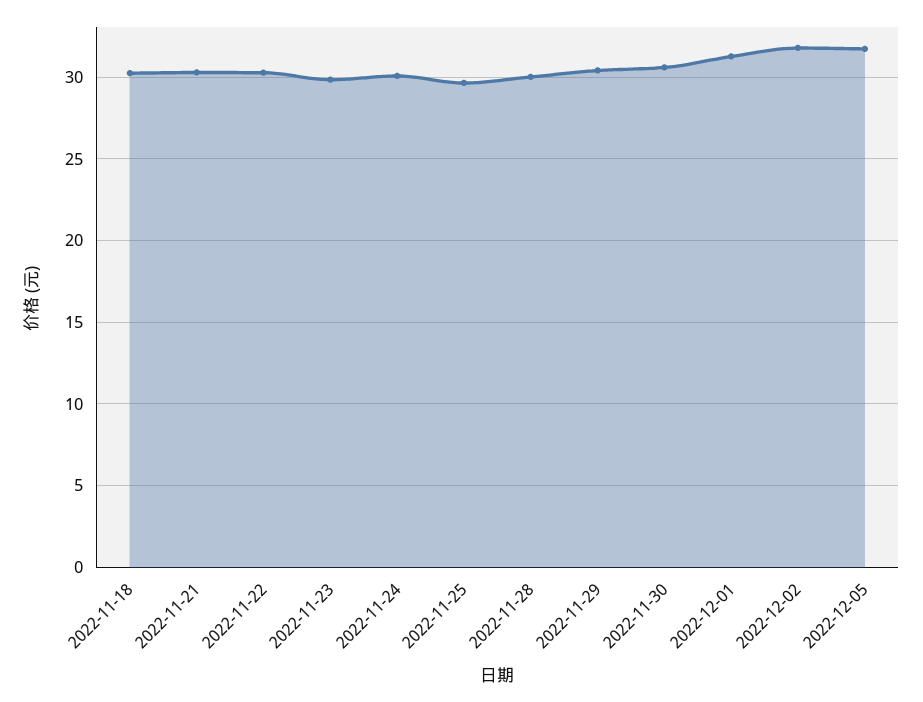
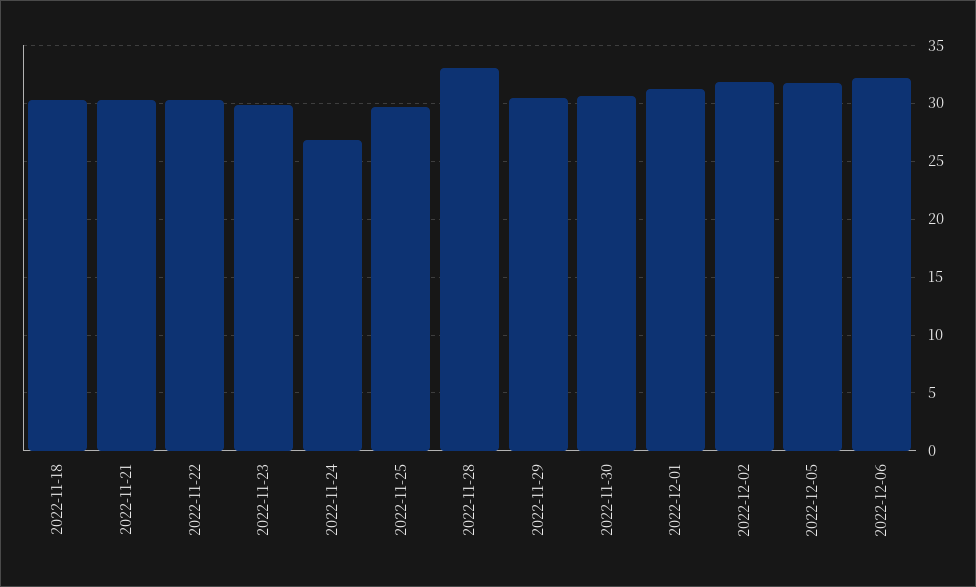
2022-11-24: 30 -> 27
2022-11-28: 30 -> 33
2022-12-06: none -> 32

